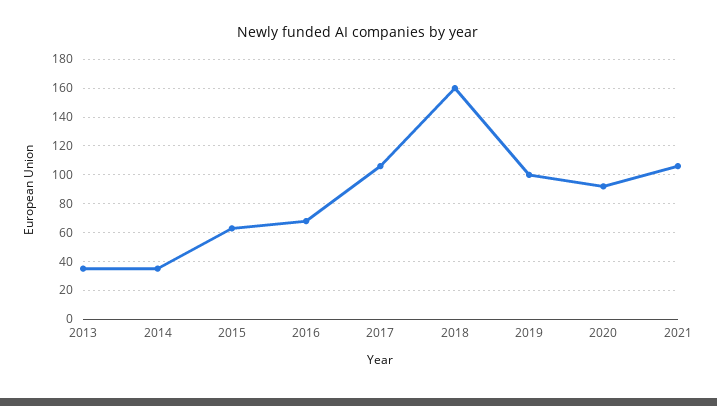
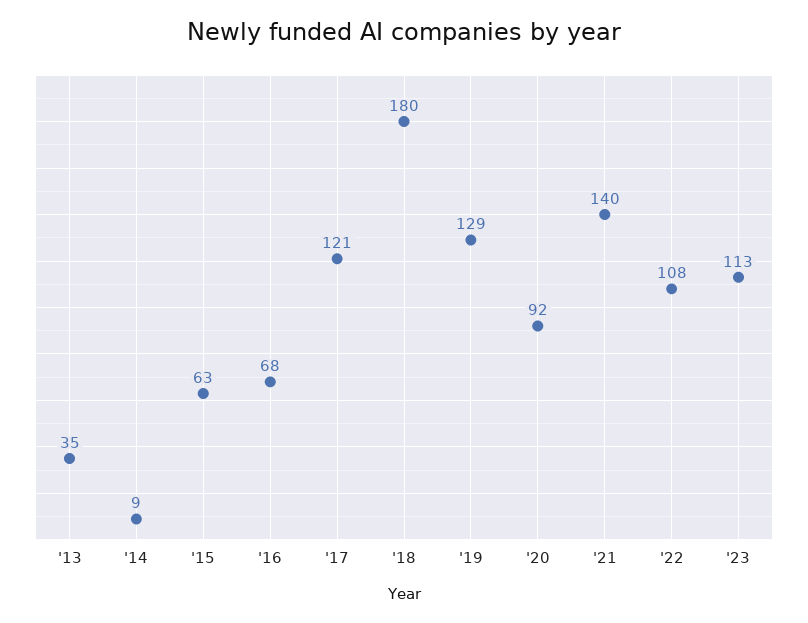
2014: 35 -> 9
2017: 105 -> 121
2018: 160 -> 180
2019: 100 -> 129
2021: 105 -> 140
'22: none -> 108
'23: none -> 113

